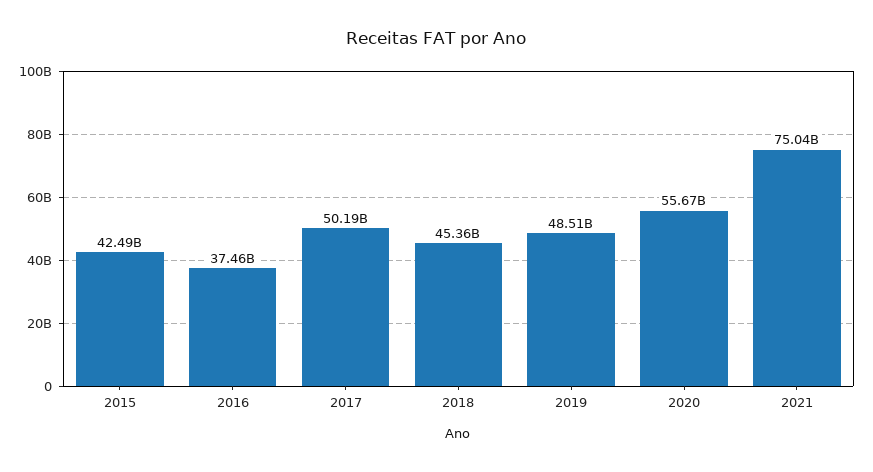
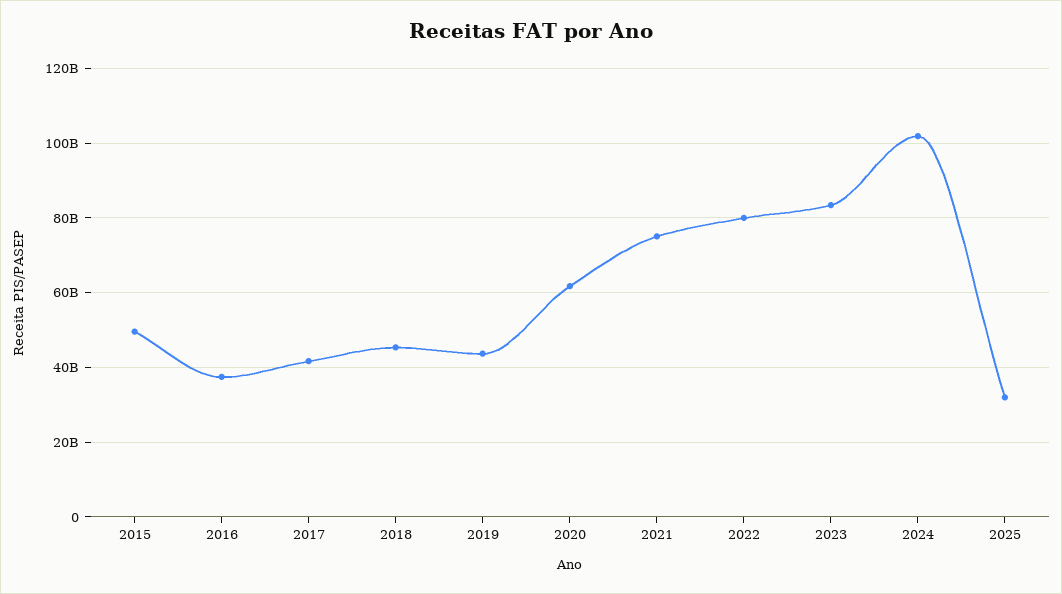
2015: 42490000000 -> 50000000000
2017: 50190000000 -> 42000000000
2019: 48510000000 -> 44000000000
2020: 55670000000 -> 62000000000
2022: none -> 80000000000
2023: none -> 84000000000
2024: none -> 102000000000
2025: none -> 32000000000

